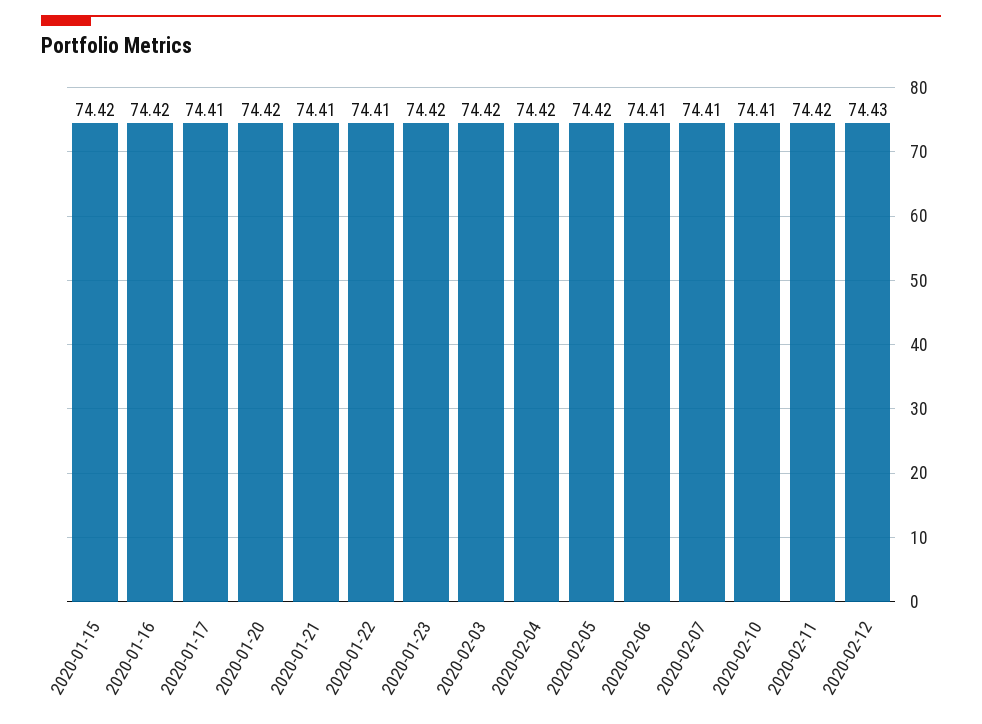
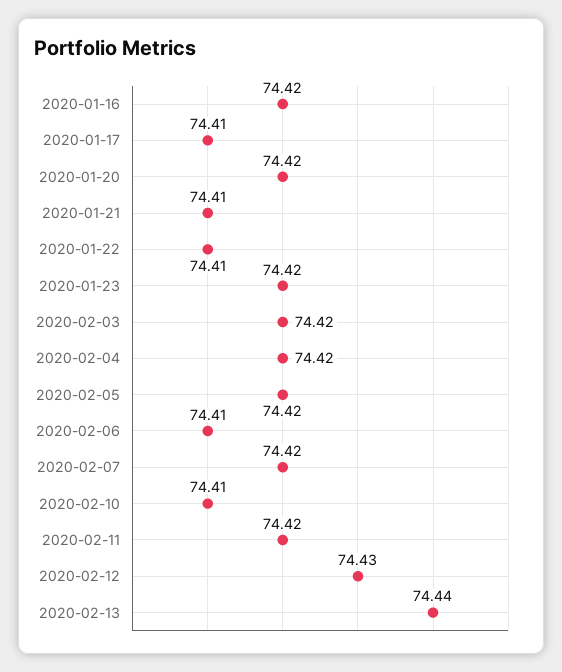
2020-01-15: 74.42 -> none
2020-02-07: 74.41 -> 74.42
2020-02-13: none -> 74.44

